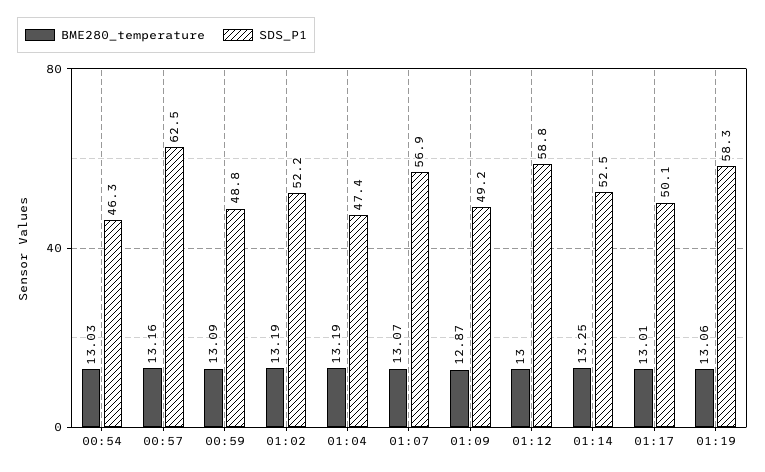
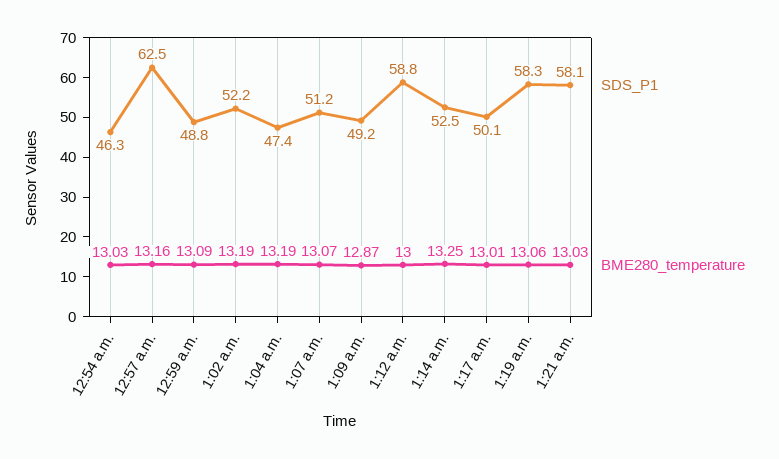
SDS_P1, 01:07: 56.9 -> 51.2
SDS_P1, 1:21 a.m.: none -> 58.1
BME280_temperature, 1:21 a.m.: none -> 13.03

